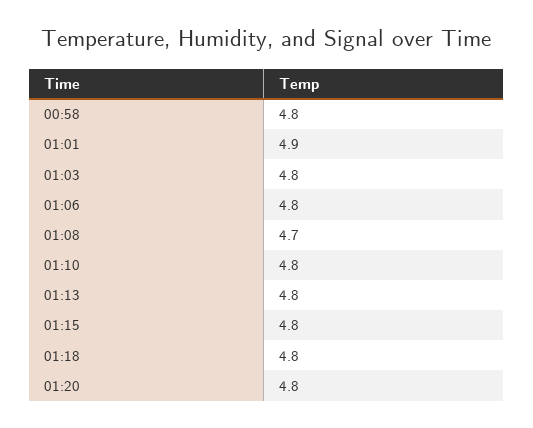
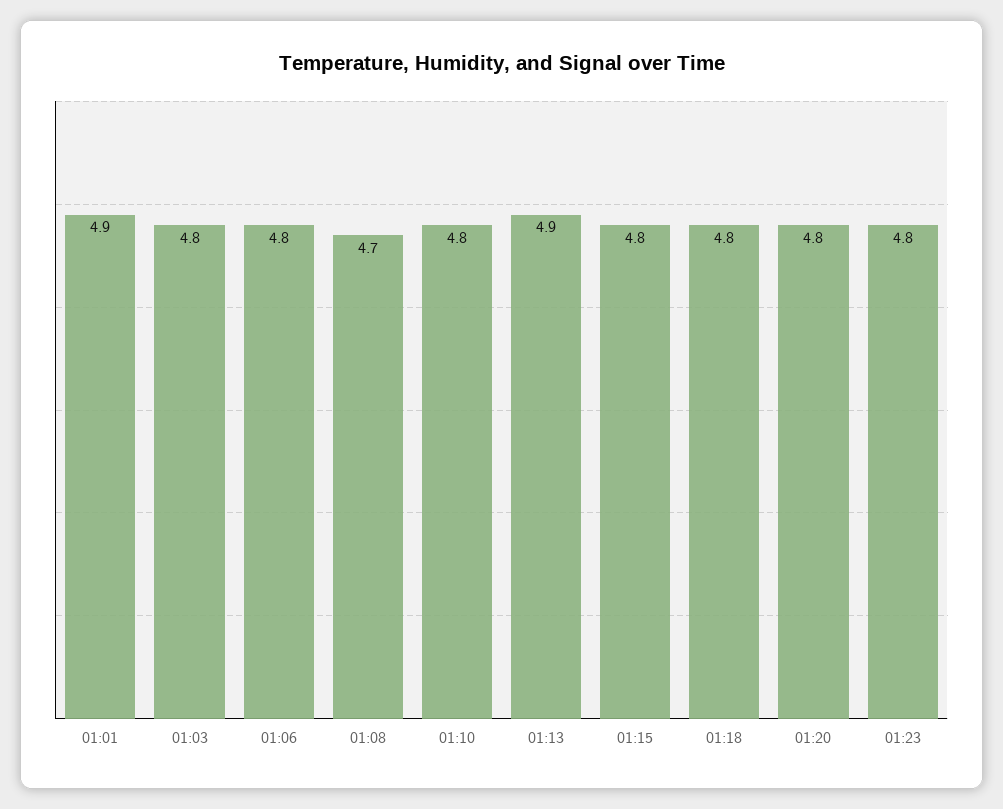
00:58: 4.8 -> none
01:13: 4.8 -> 4.9
01:23: none -> 4.8

